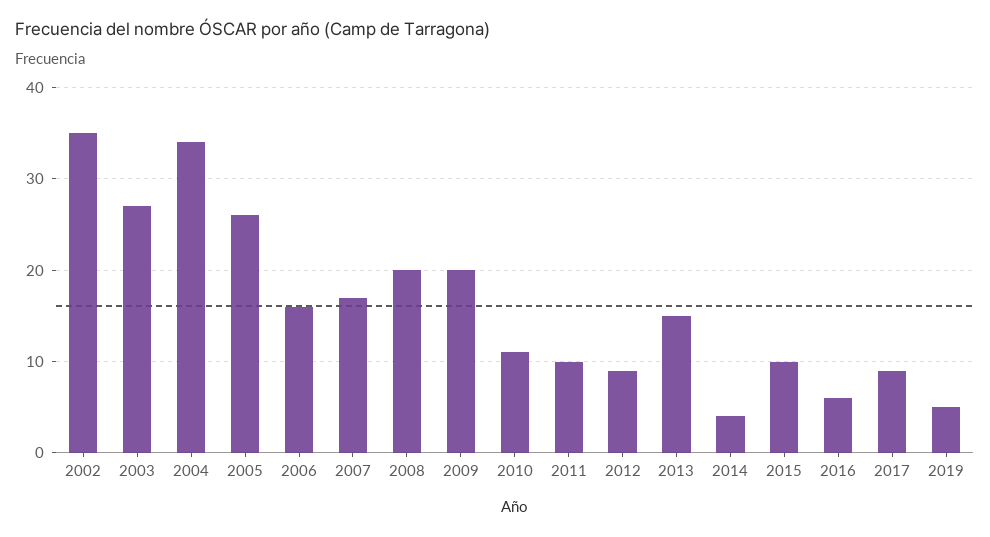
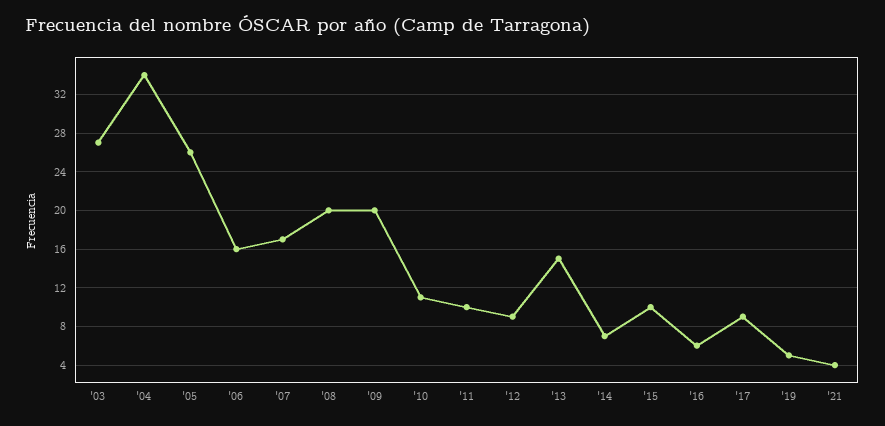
2002: 35 -> none
2014: 4 -> 7
'21: none -> 4

